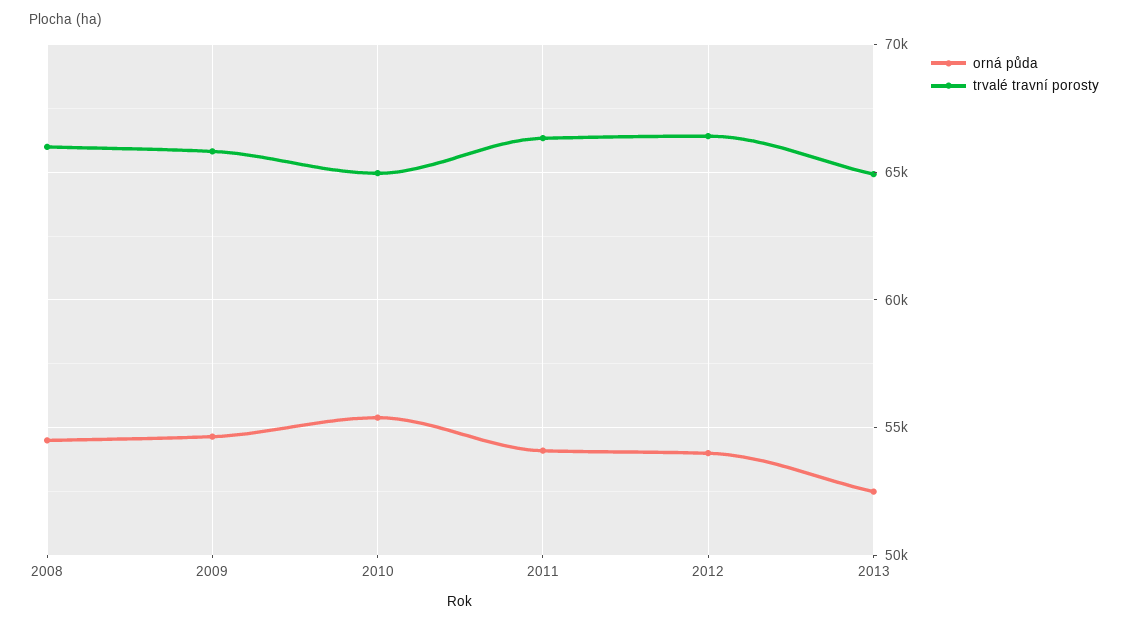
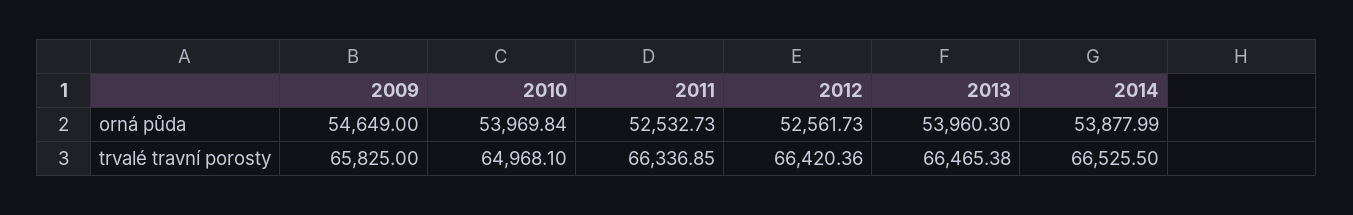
orná půda, 2008: 54500 -> none
trvalé travní porosty, 2008: 66000 -> none
orná půda, 2010: 55500 -> 53969.84
orná půda, 2011: 54000 -> 52532.73
orná půda, 2012: 54000 -> 52561.73
orná půda, 2013: 52500 -> 53960.3
trvalé travní porosty, 2013: 65000 -> 66465.38
orná půda, 2014: none -> 53877.99
trvalé travní porosty, 2014: none -> 66525.5

